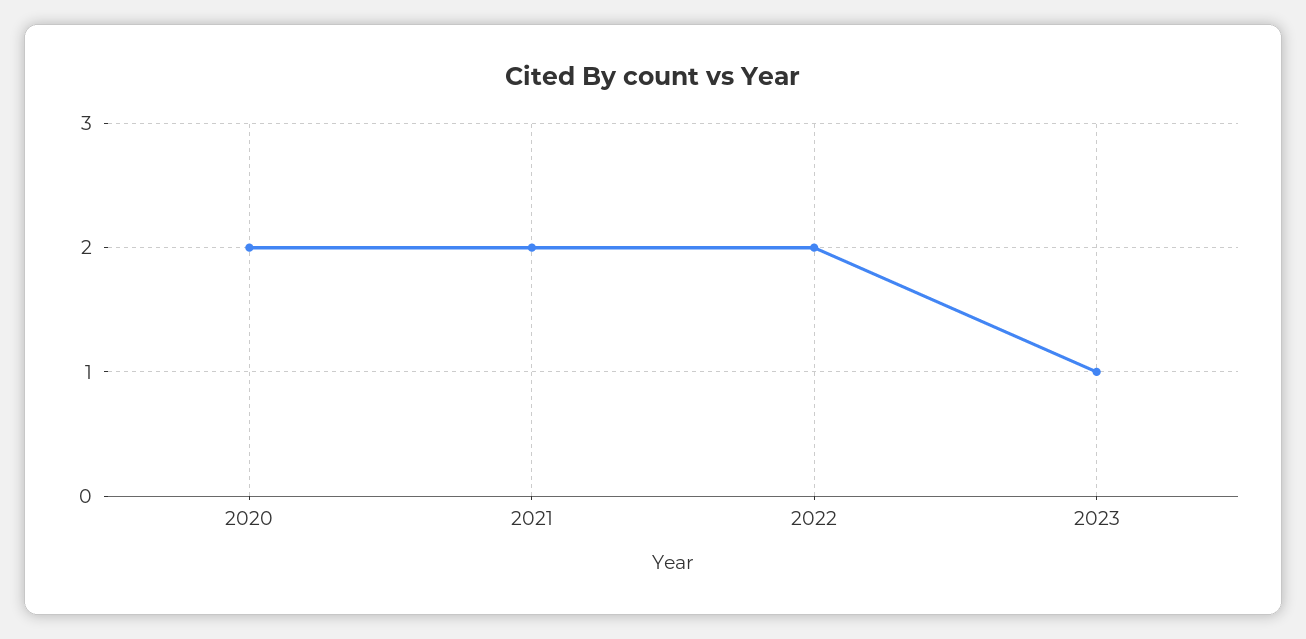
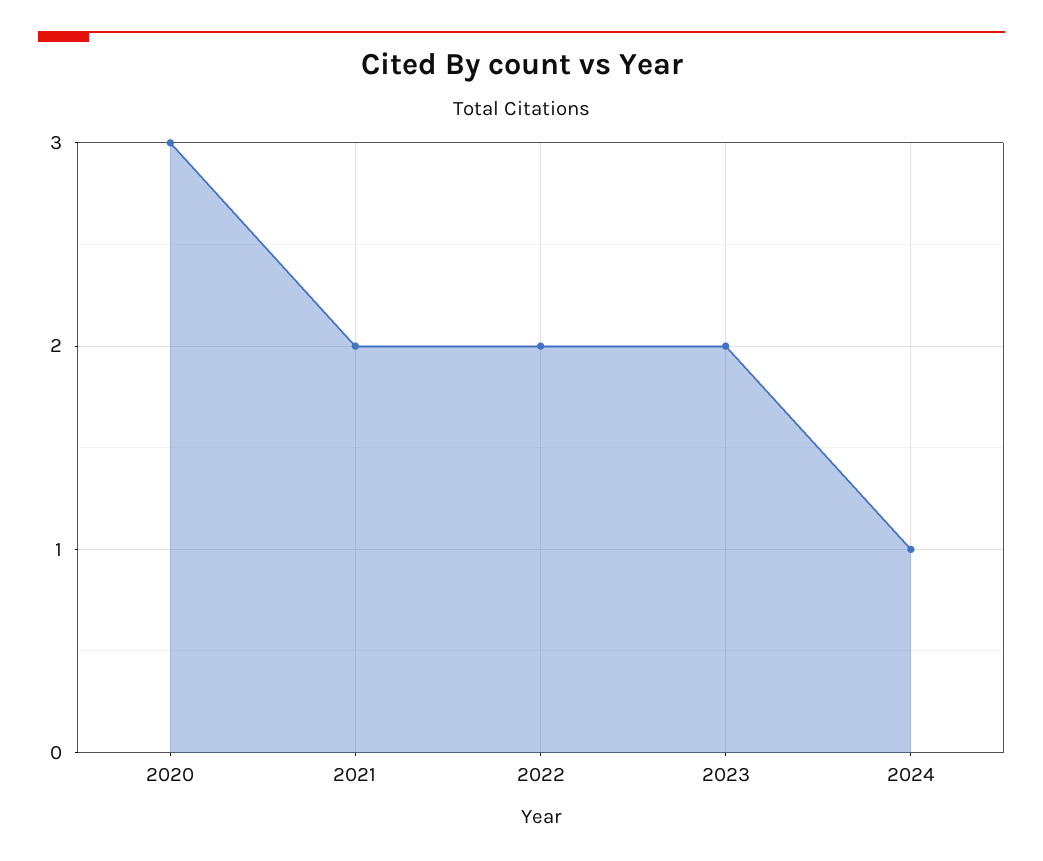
2020: 2 -> 3
2023: 1 -> 2
2024: none -> 1

